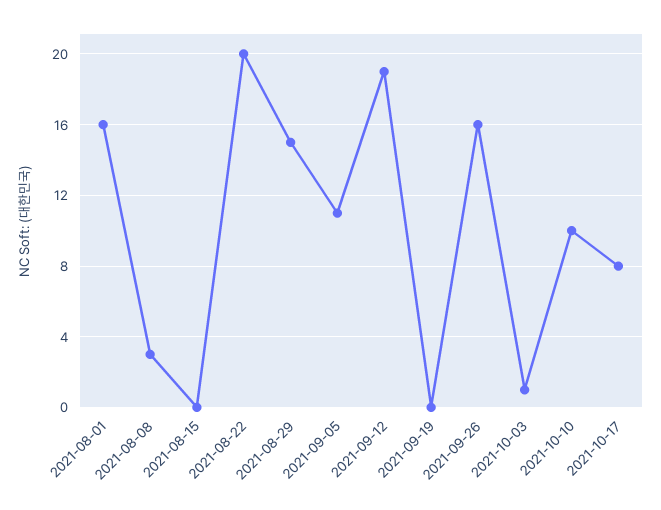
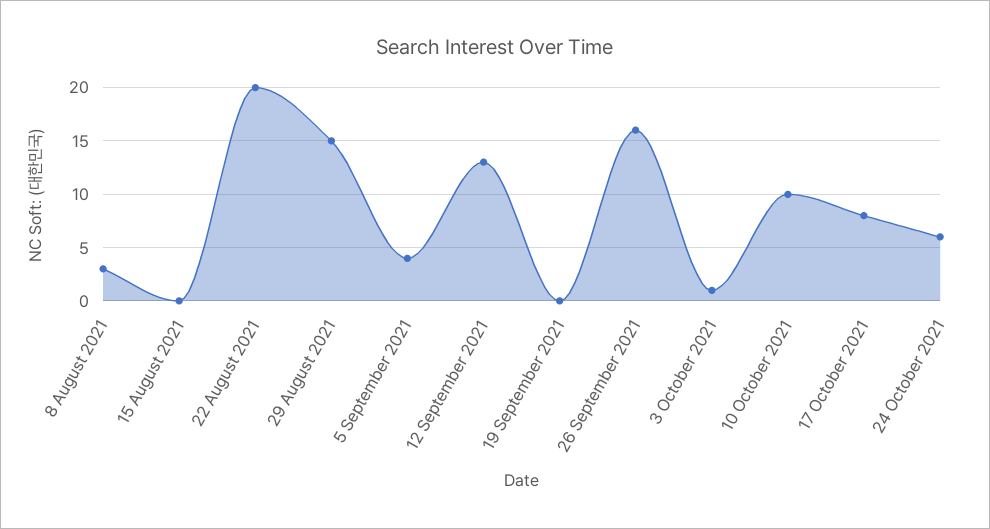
2021-08-01: 16 -> none
2021-09-05: 11 -> 4
2021-09-12: 19 -> 13
24 October 2021: none -> 6

